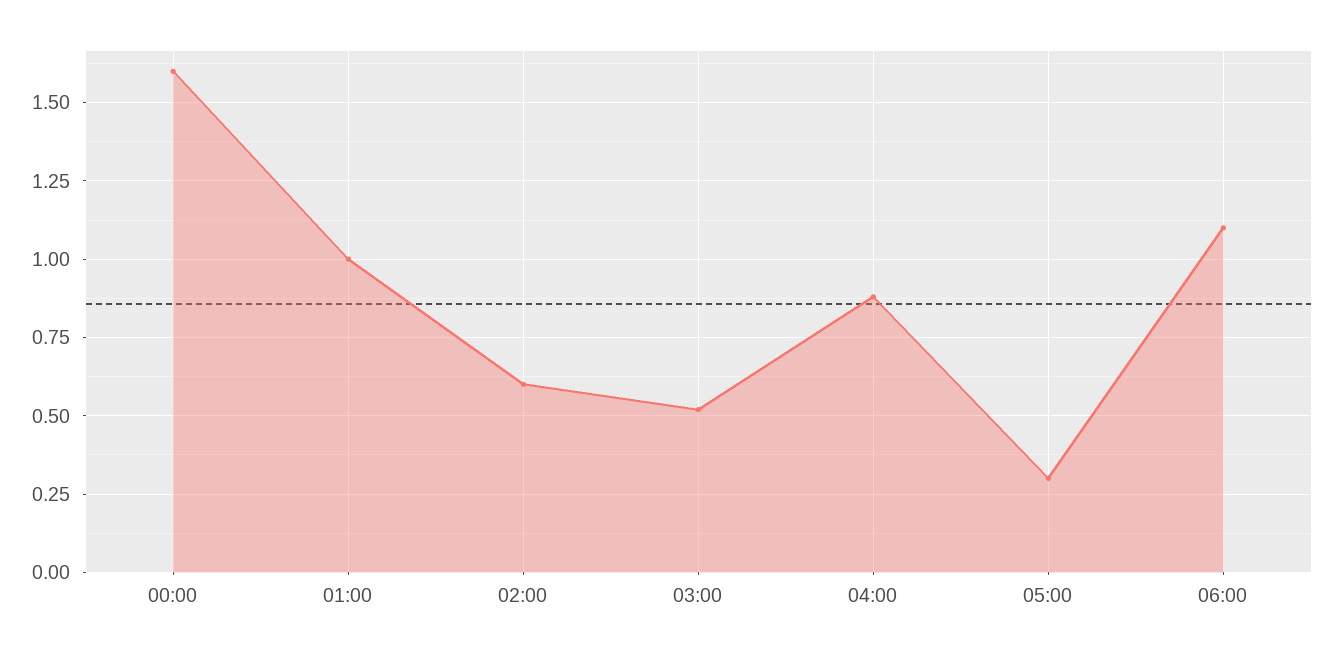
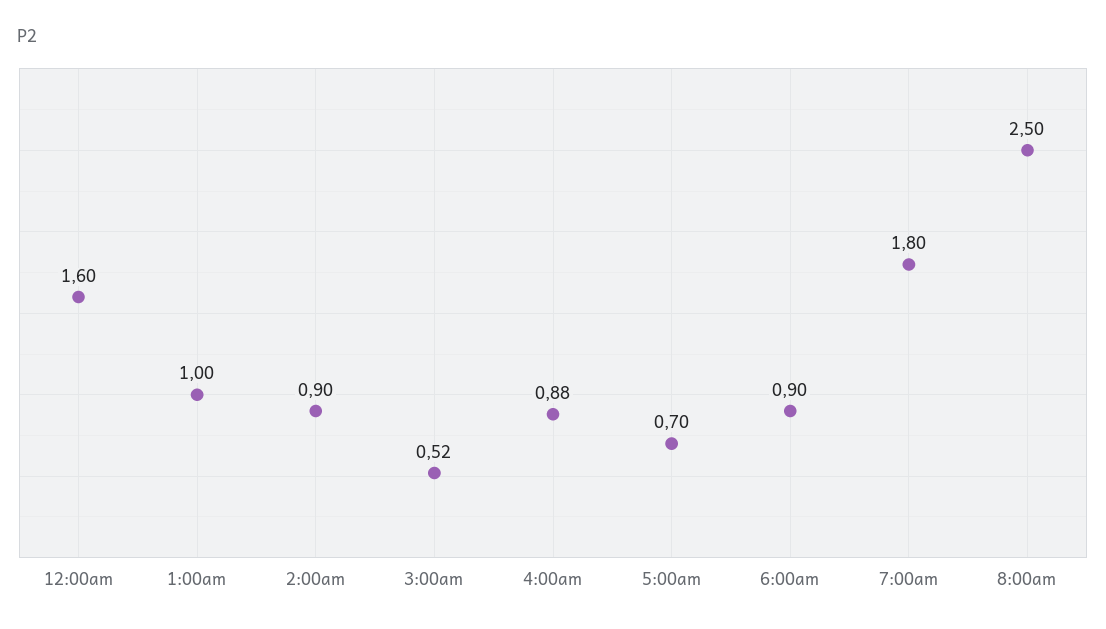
02:00: 0.6 -> 0.9
05:00: 0.3 -> 0.7
06:00: 1.1 -> 0.9
7:00am: none -> 1.8
8:00am: none -> 2.5

